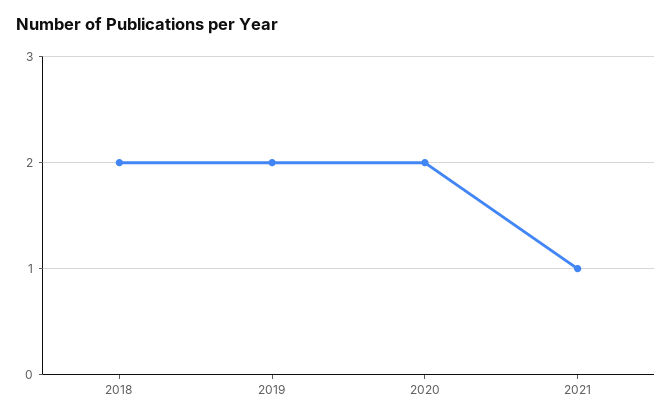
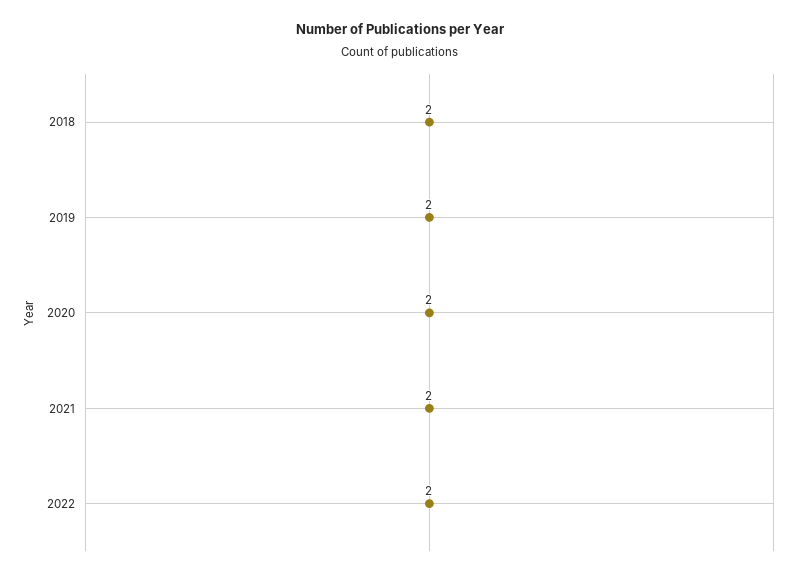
2021: 1 -> 2
2022: none -> 2

